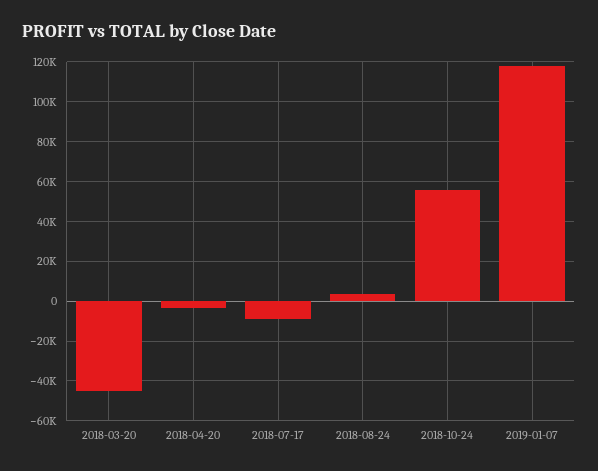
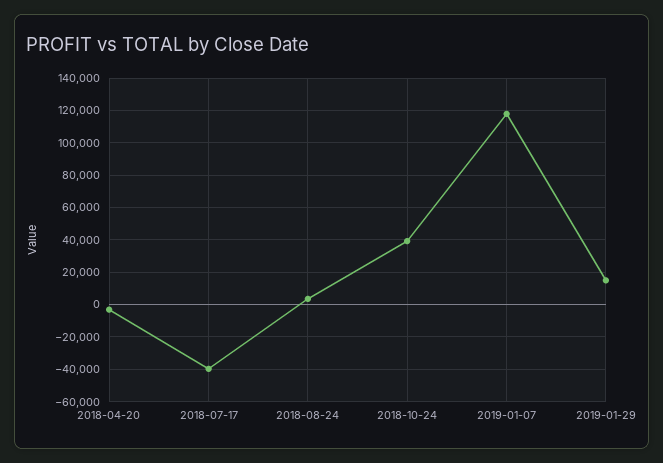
2018-03-20: -45000 -> none
2018-07-17: -10000 -> -40000
2018-10-24: 55000 -> 40000
2019-01-29: none -> 15000

